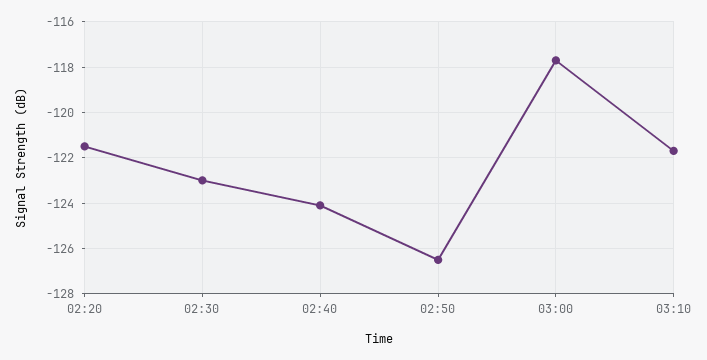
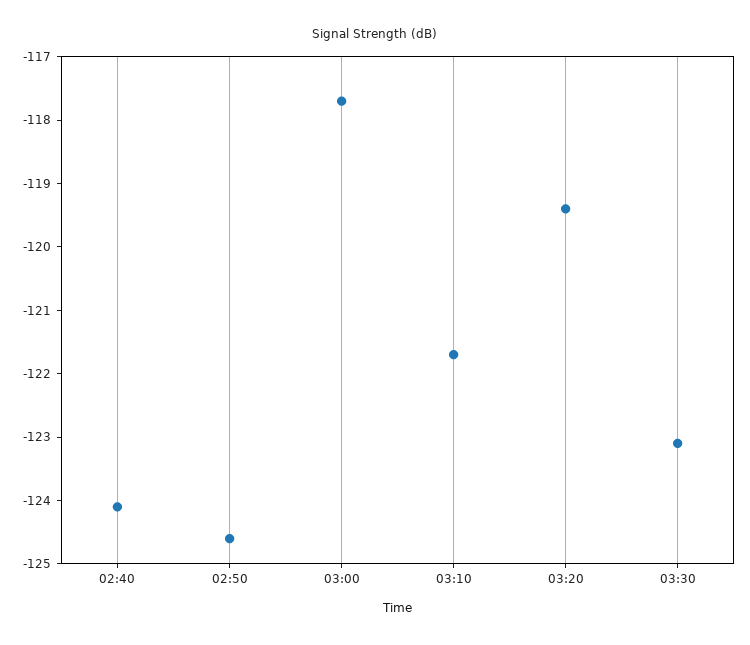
02:20: -121.5 -> none
02:30: -123 -> none
02:50: -126.5 -> -124.5
03:20: none -> -119.5
03:30: none -> -123

